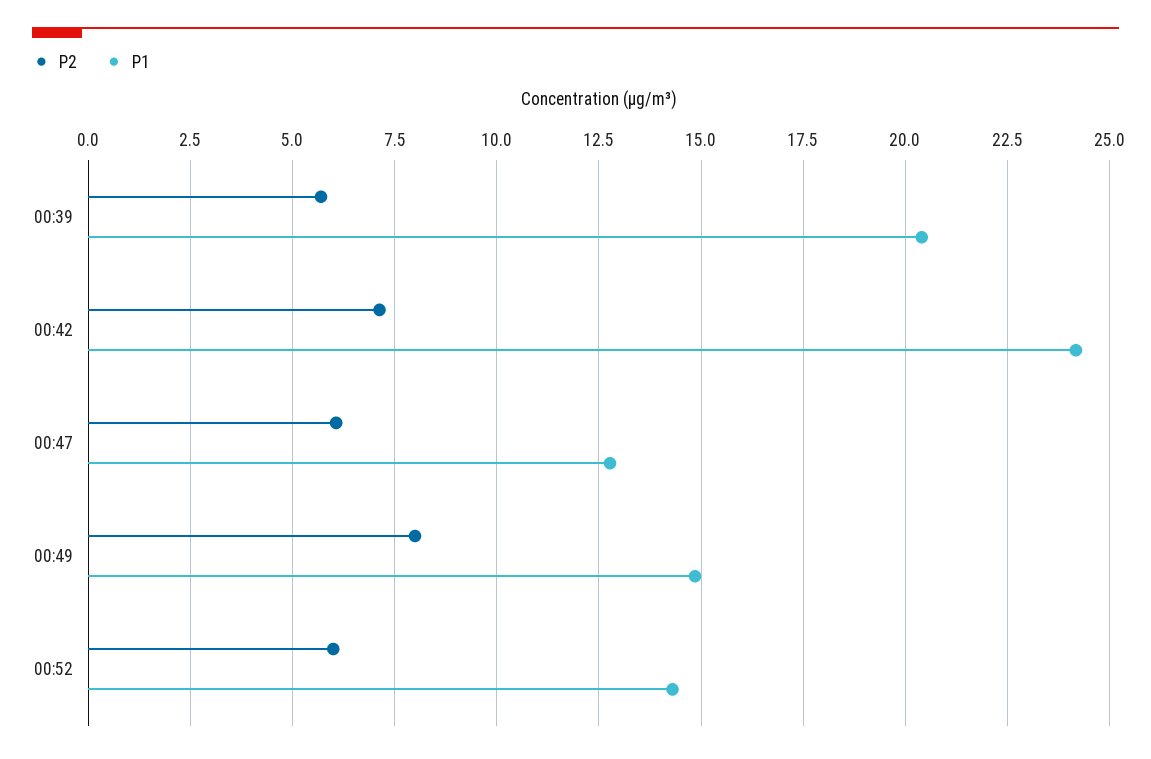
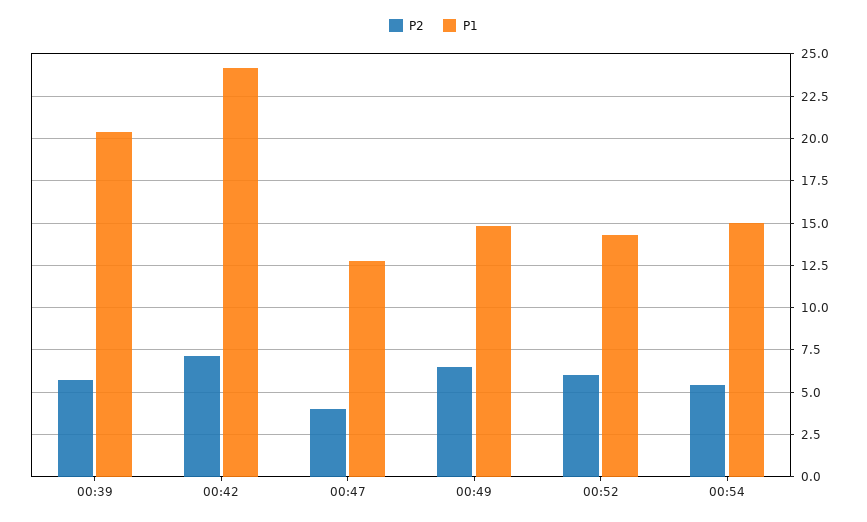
P2, 00:47: 6 -> 4
P2, 00:49: 8 -> 6.5
P2, 00:54: none -> 5.5
P1, 00:54: none -> 15

